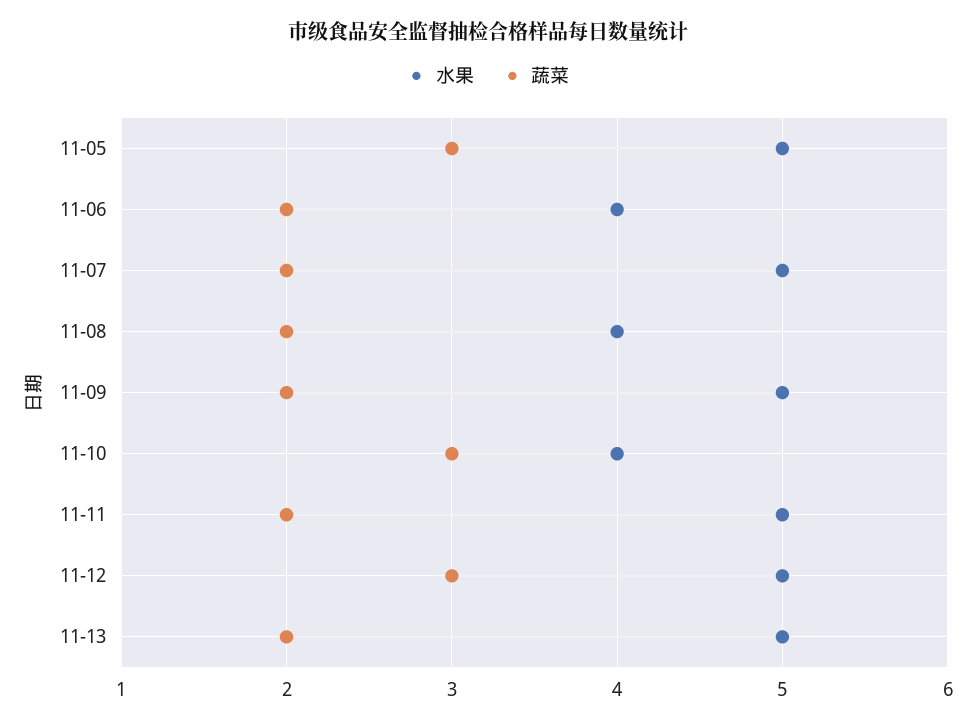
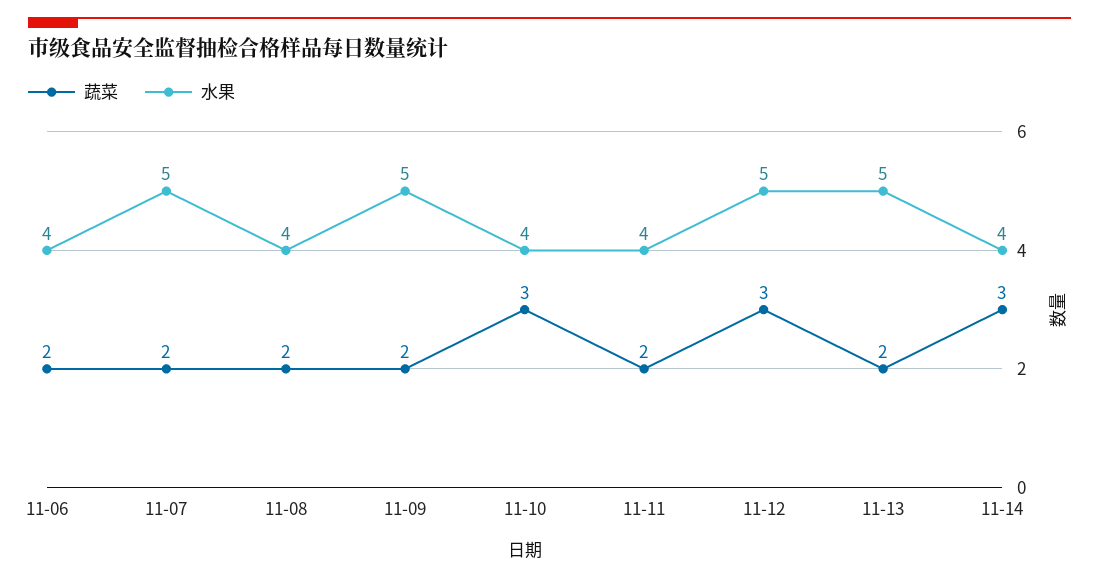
水果, 11-05: 5 -> none
蔬菜, 11-05: 3 -> none
水果, 11-11: 5 -> 4
蔬菜, 11-14: none -> 3
水果, 11-14: none -> 4

